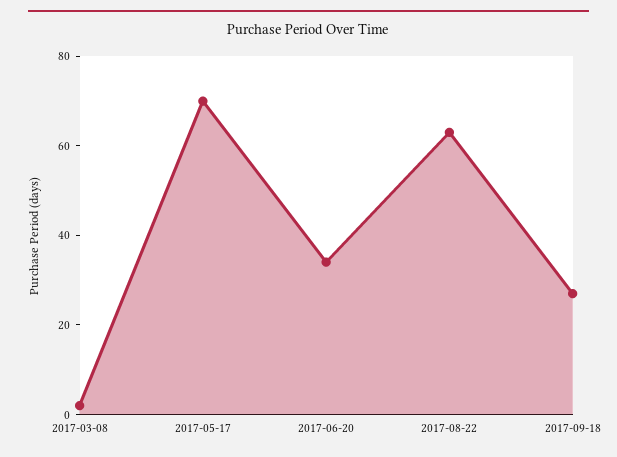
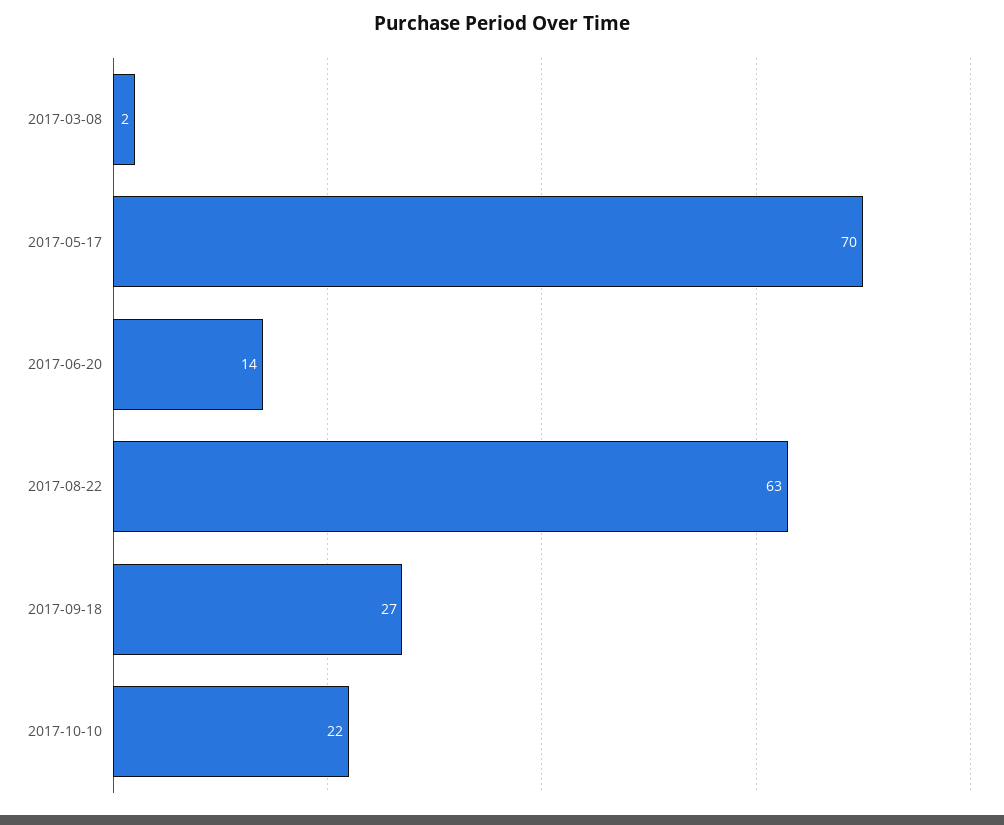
2017-06-20: 35 -> 14
2017-10-10: none -> 22

